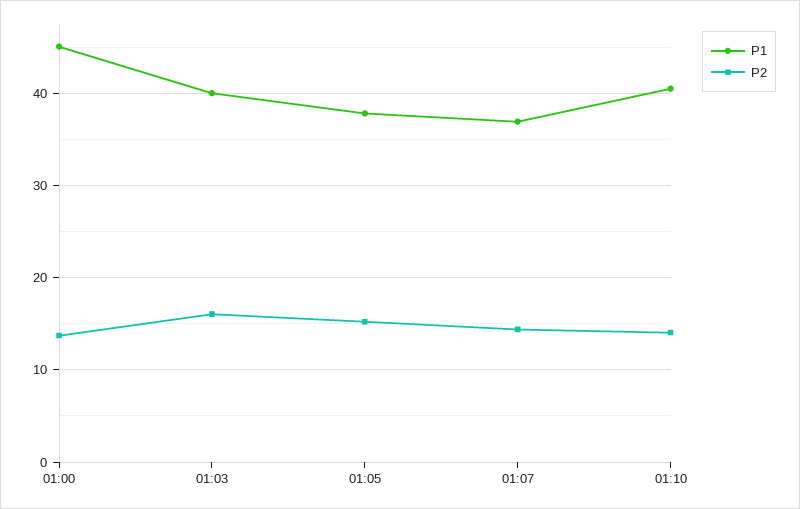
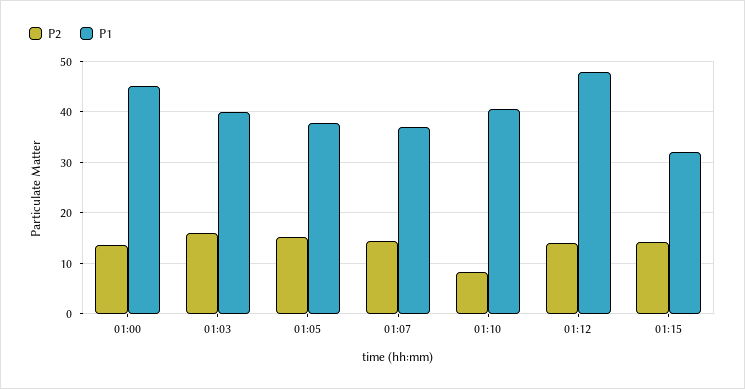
P2, 01:10: 14 -> 8
P2, 01:12: none -> 14
P1, 01:12: none -> 48
P2, 01:15: none -> 14
P1, 01:15: none -> 32

